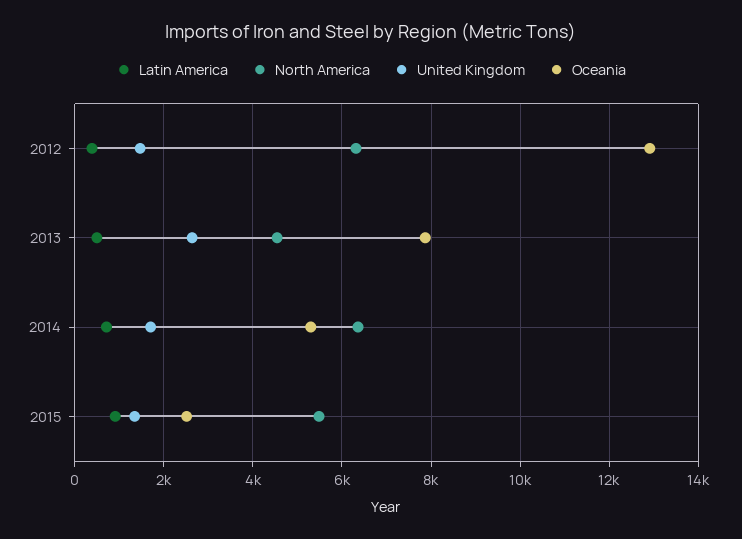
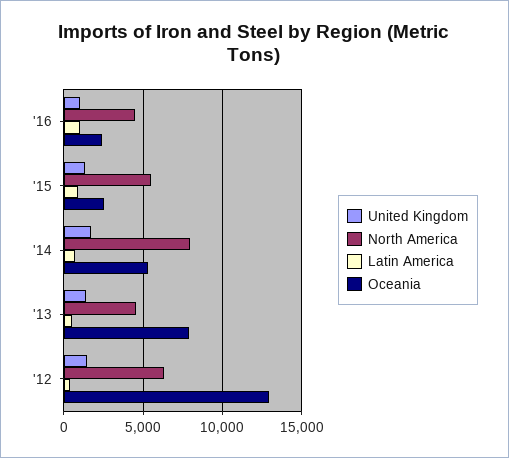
United Kingdom, 2013: 2600 -> 1500
North America, 2014: 6400 -> 8000
United Kingdom, '16: none -> 1000
North America, '16: none -> 4500
Latin America, '16: none -> 1000
Oceania, '16: none -> 2500

